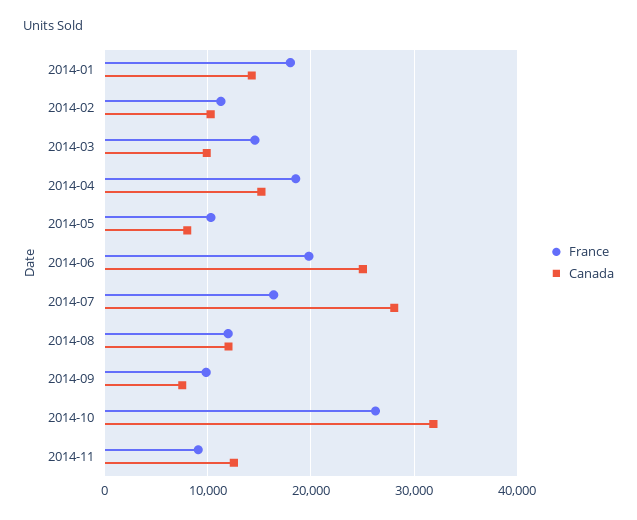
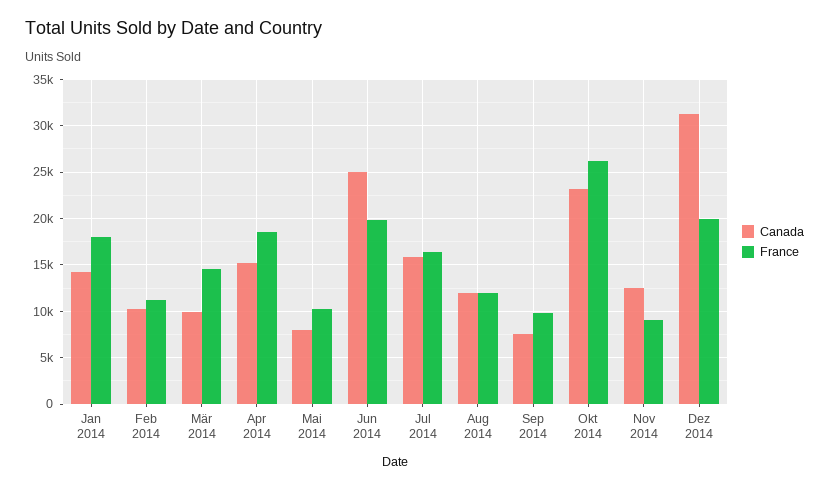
Canada, 2014-07: 28000 -> 16000
Canada, 2014-10: 32000 -> 23000
Canada, Dez 2014: none -> 31000
France, Dez 2014: none -> 20000

